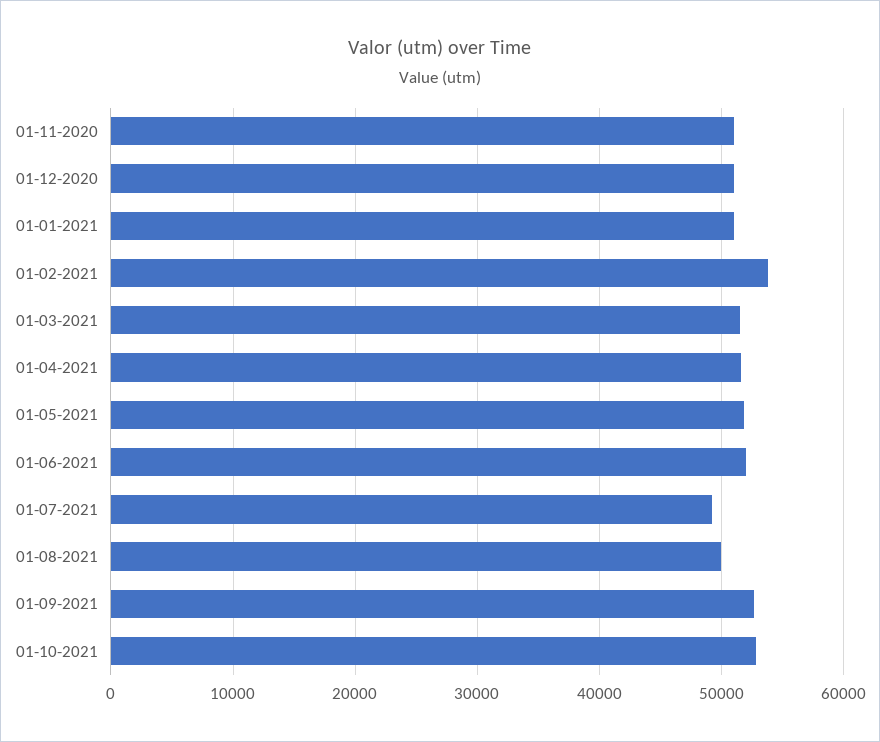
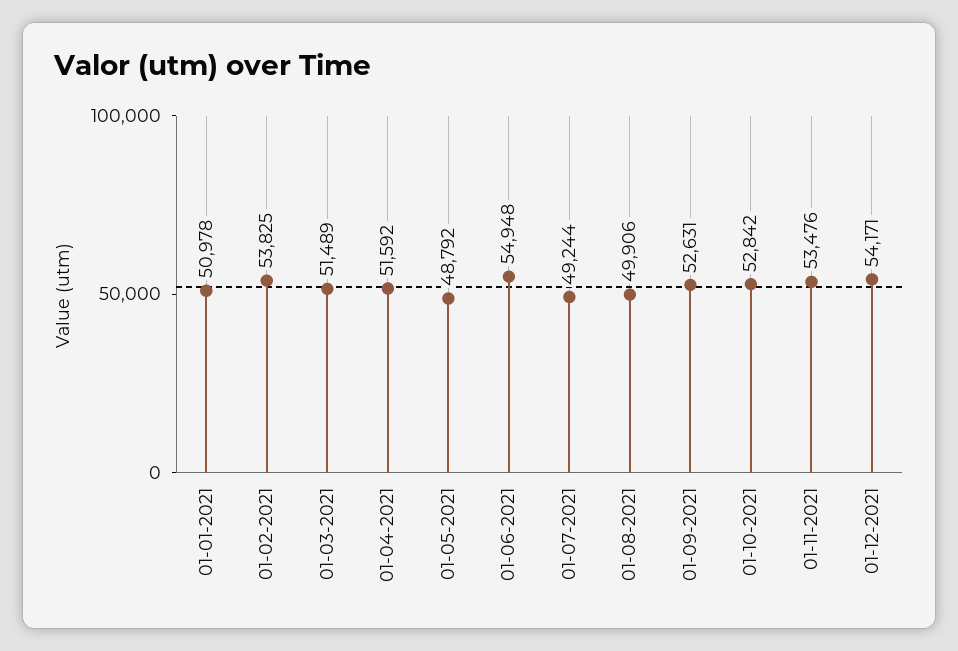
01-11-2020: 51000 -> none
01-12-2020: 51000 -> none
01-05-2021: 52000 -> 48792
01-06-2021: 52000 -> 54948
01-11-2021: none -> 53476
01-12-2021: none -> 54171

